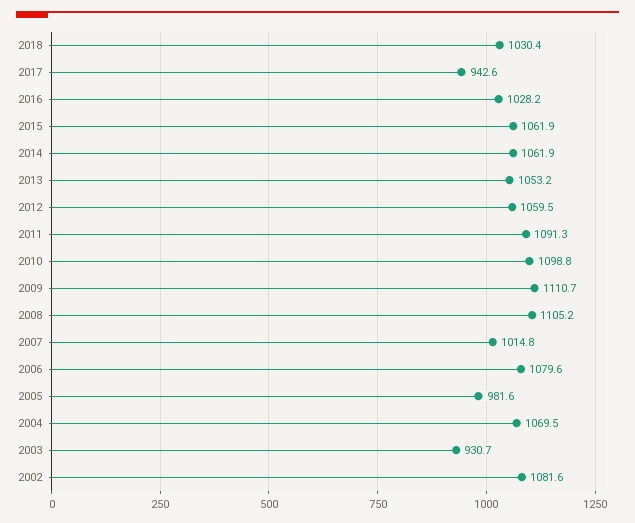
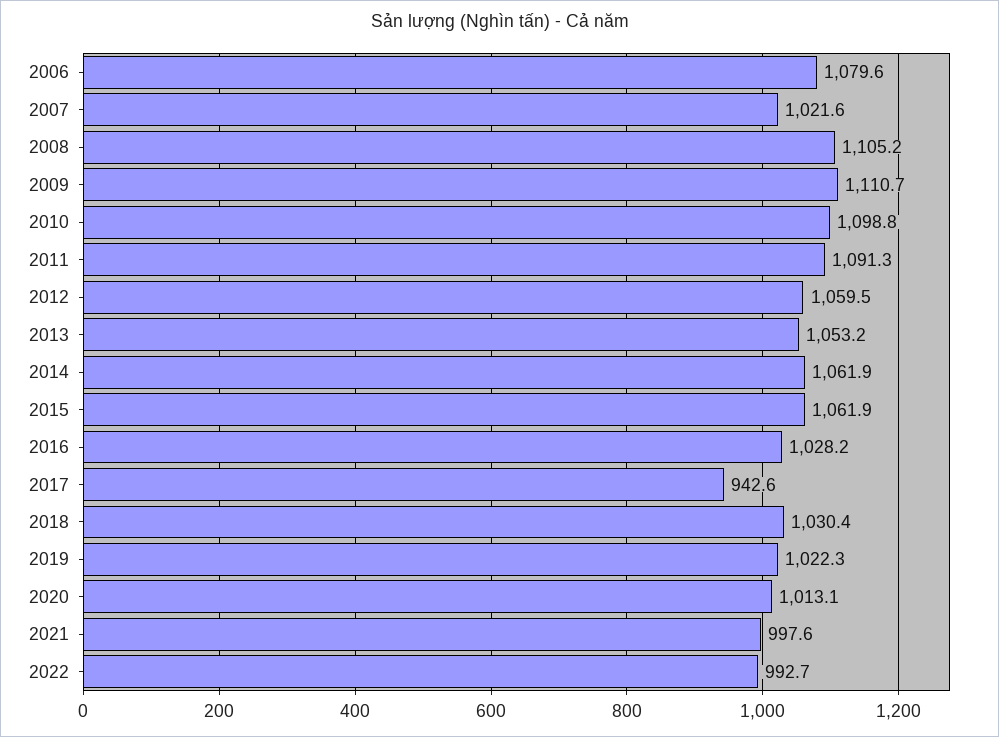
2007: 1014.8 -> 1021.6
2005: 981.6 -> none
2004: 1069.5 -> none
2003: 930.7 -> none
2002: 1081.6 -> none
2019: none -> 1022.3
2020: none -> 1013.1
2021: none -> 997.6
2022: none -> 992.7

